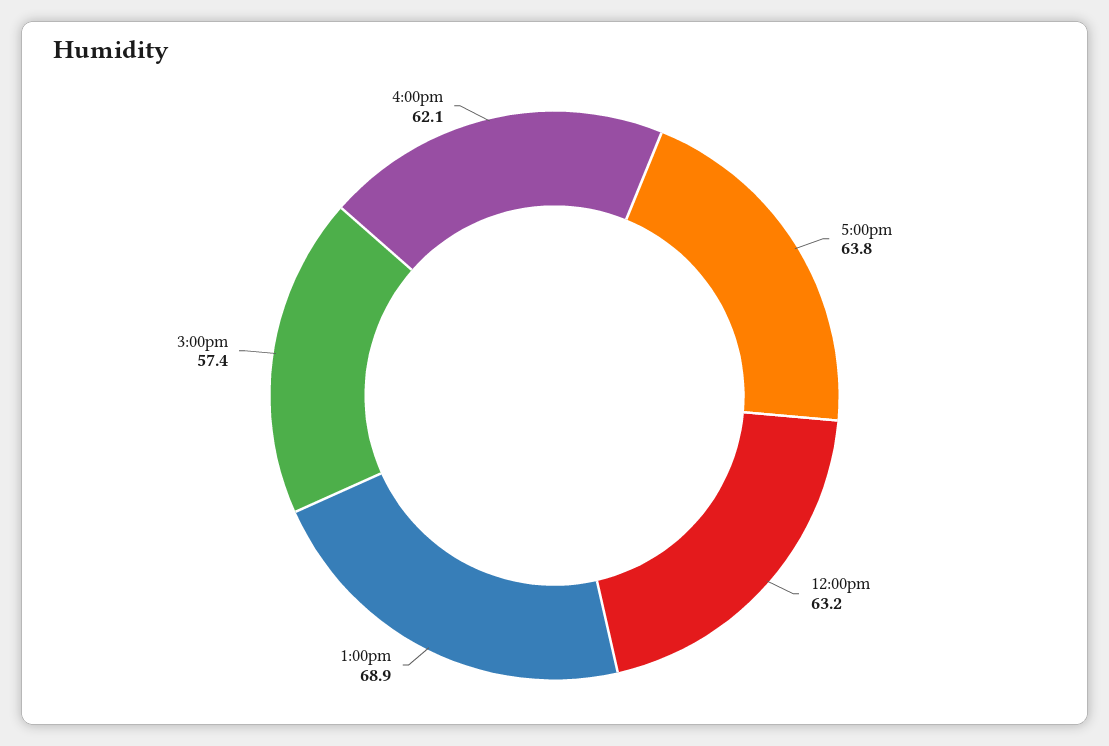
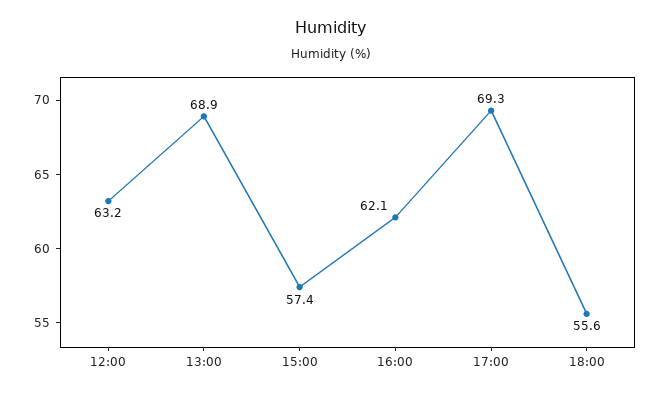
5:00pm: 63.8 -> 69.3
18:00: none -> 55.6

